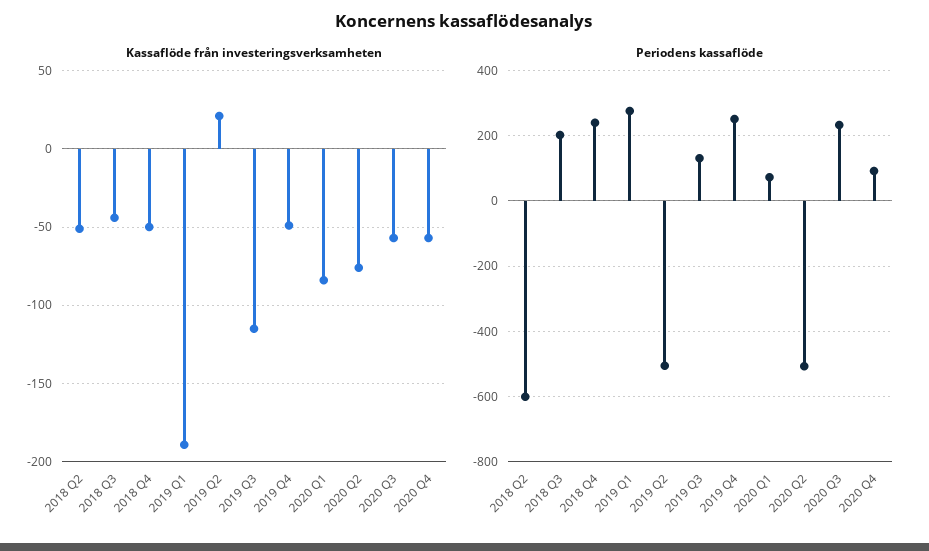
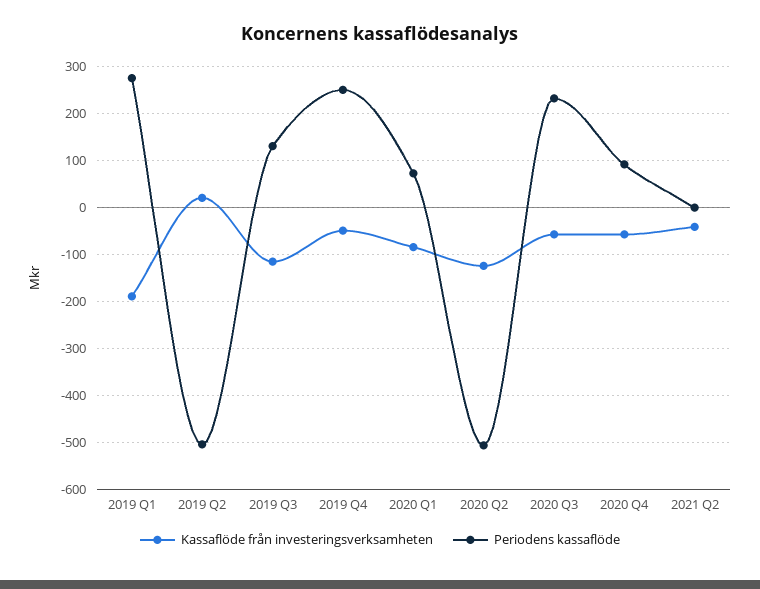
Kassaflöde från investeringsverksamheten, 2018 Q2: -50 -> none
Kassaflöde från investeringsverksamheten, 2018 Q3: -45 -> none
Kassaflöde från investeringsverksamheten, 2018 Q4: -50 -> none
Kassaflöde från investeringsverksamheten, 2020 Q2: -75 -> -120
Periodens kassaflöde, 2018 Q2: -600 -> none
Periodens kassaflöde, 2018 Q3: 200 -> none
Periodens kassaflöde, 2018 Q4: 240 -> none
Kassaflöde från investeringsverksamheten, 2021 Q2: none -> -40
Periodens kassaflöde, 2021 Q2: none -> 0

